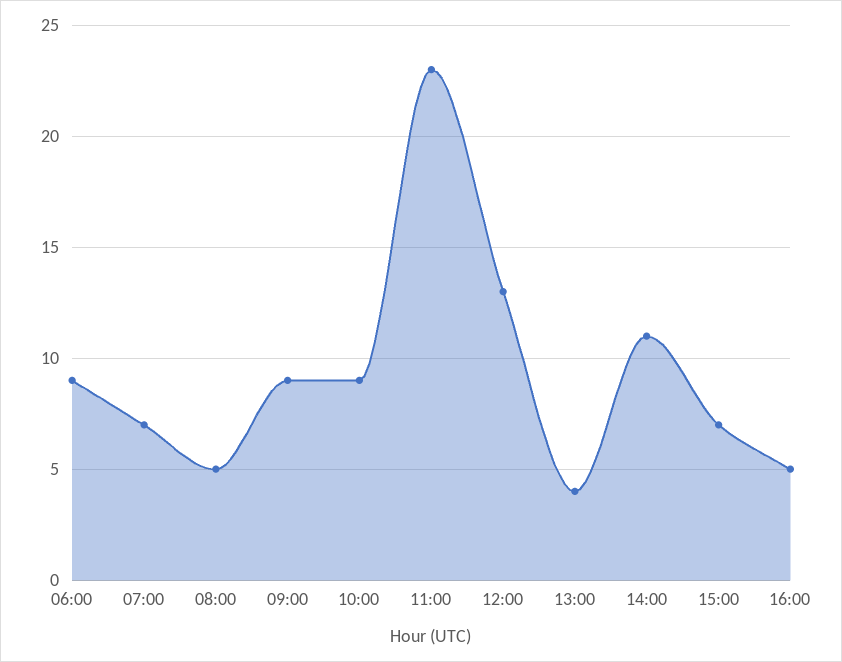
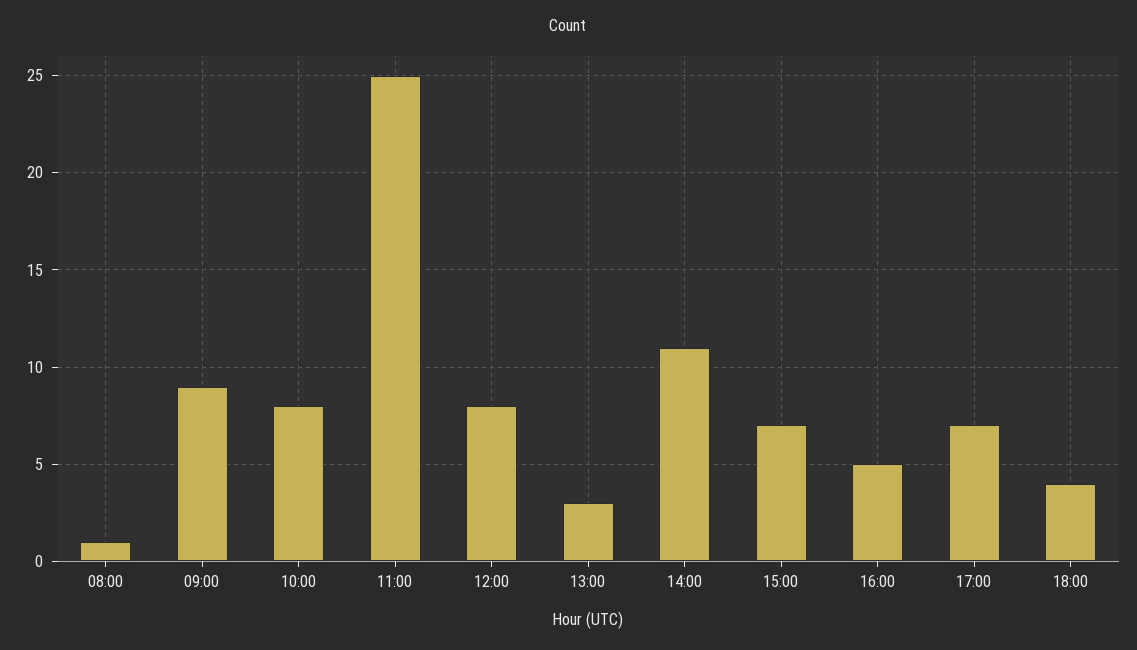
06:00: 9 -> none
07:00: 7 -> none
08:00: 5 -> 1
10:00: 9 -> 8
11:00: 23 -> 25
12:00: 13 -> 8
13:00: 4 -> 3
17:00: none -> 7
18:00: none -> 4

